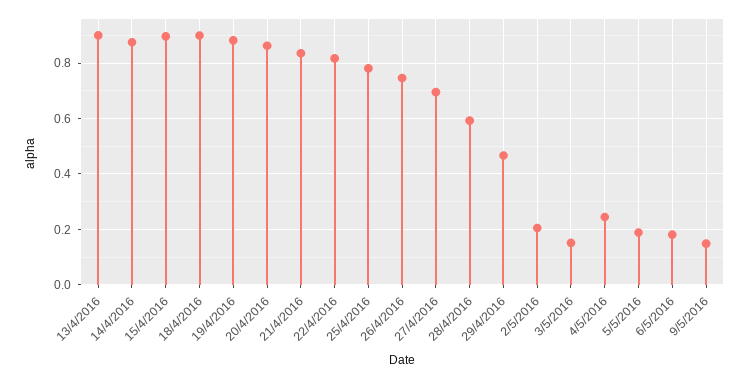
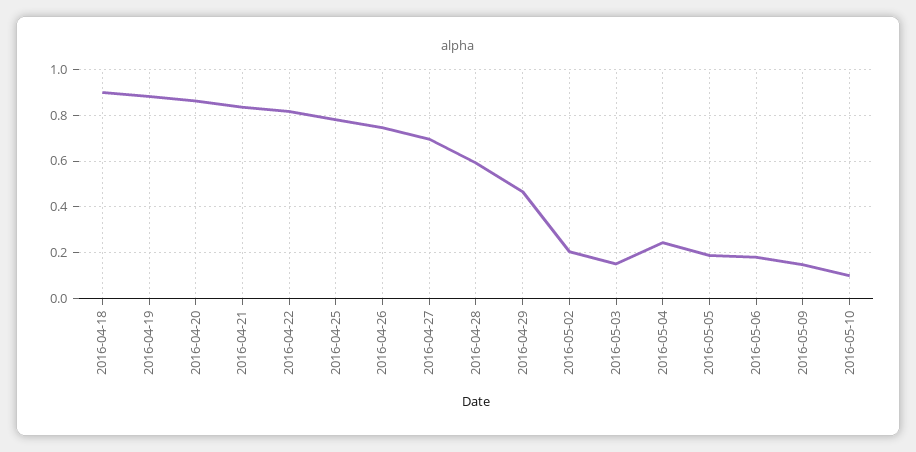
13/4/2016: 0.9 -> none
14/4/2016: 0.875 -> none
15/4/2016: 0.9 -> none
2016-05-10: none -> 0.1

